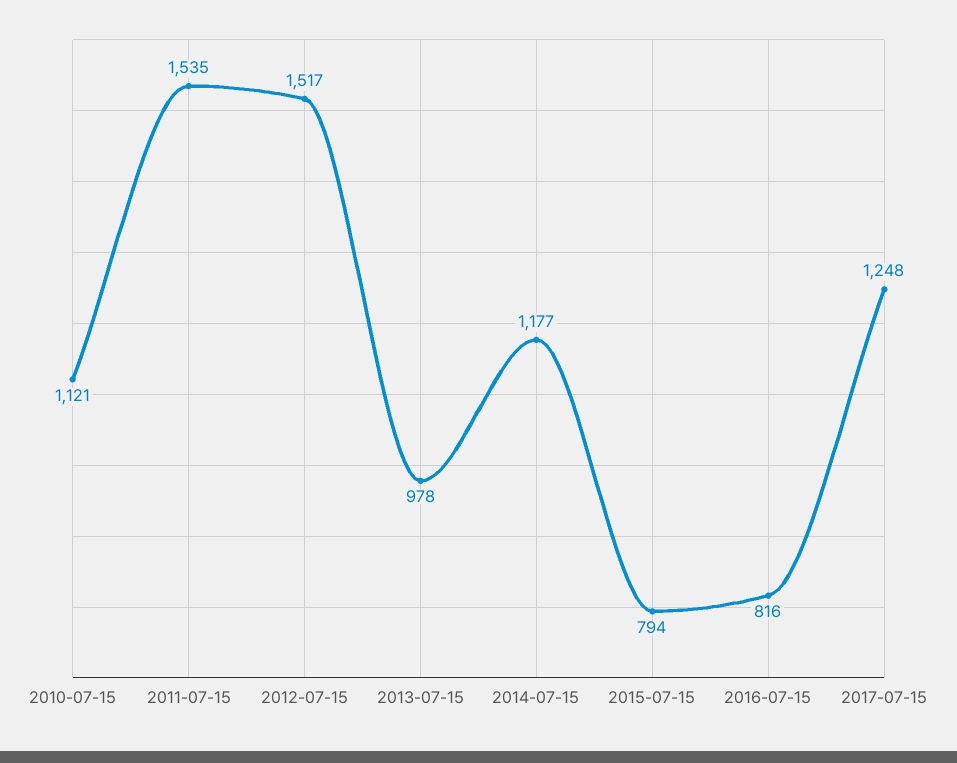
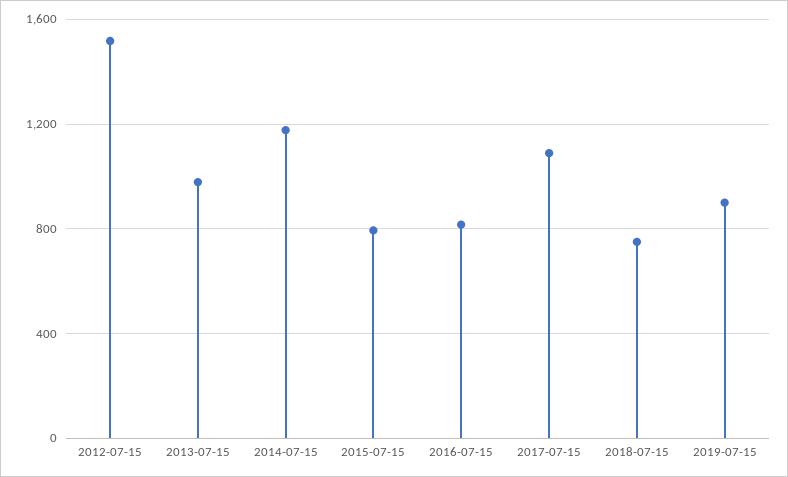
2010-07-15: 1121 -> none
2011-07-15: 1535 -> none
2017-07-15: 1248 -> 1100
2018-07-15: none -> 750
2019-07-15: none -> 900

